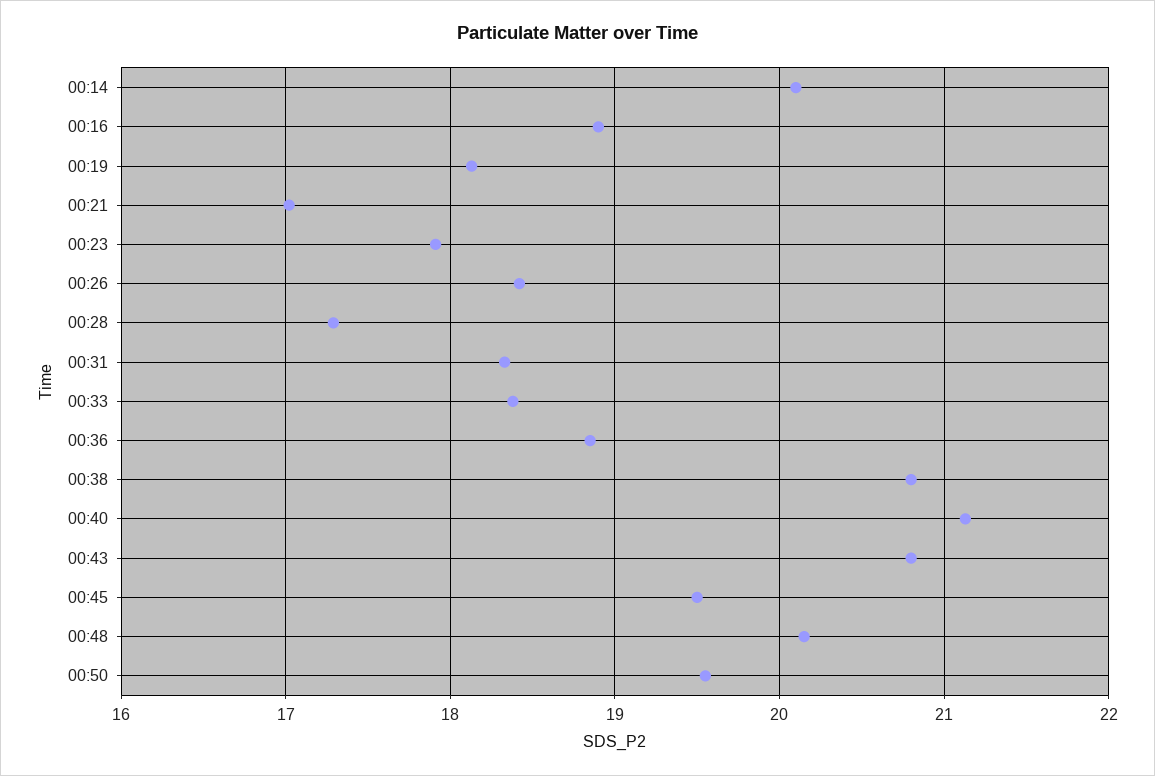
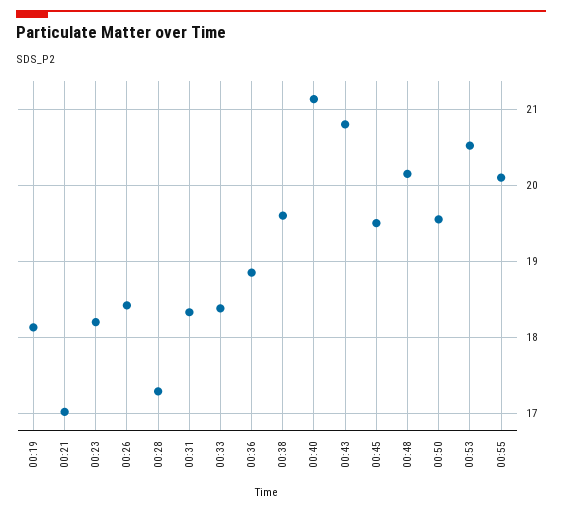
00:14: 20.1 -> none
00:16: 18.9 -> none
00:23: 17.9 -> 18.2
00:38: 20.8 -> 19.6
00:53: none -> 20.5
00:55: none -> 20.1

